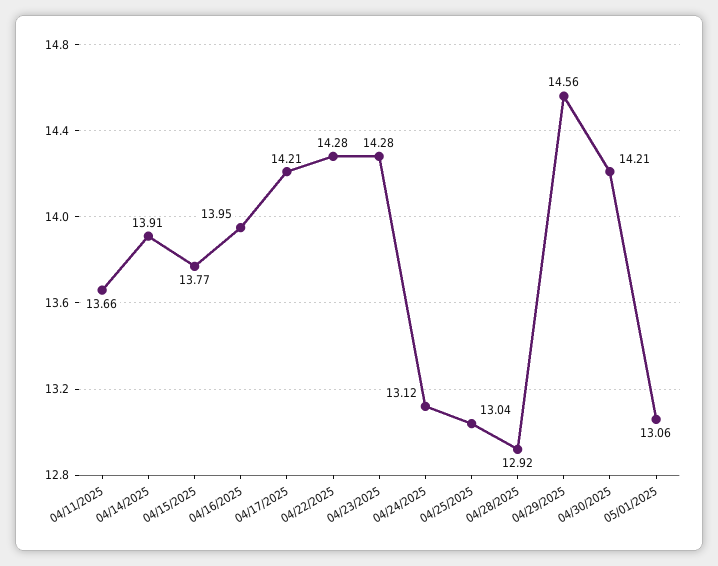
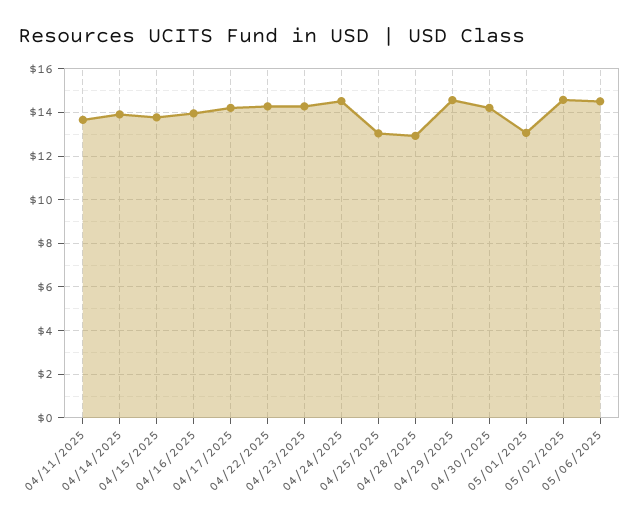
04/24/2025: 13.12 -> 14.5
05/02/2025: none -> 14.5
05/06/2025: none -> 14.5

